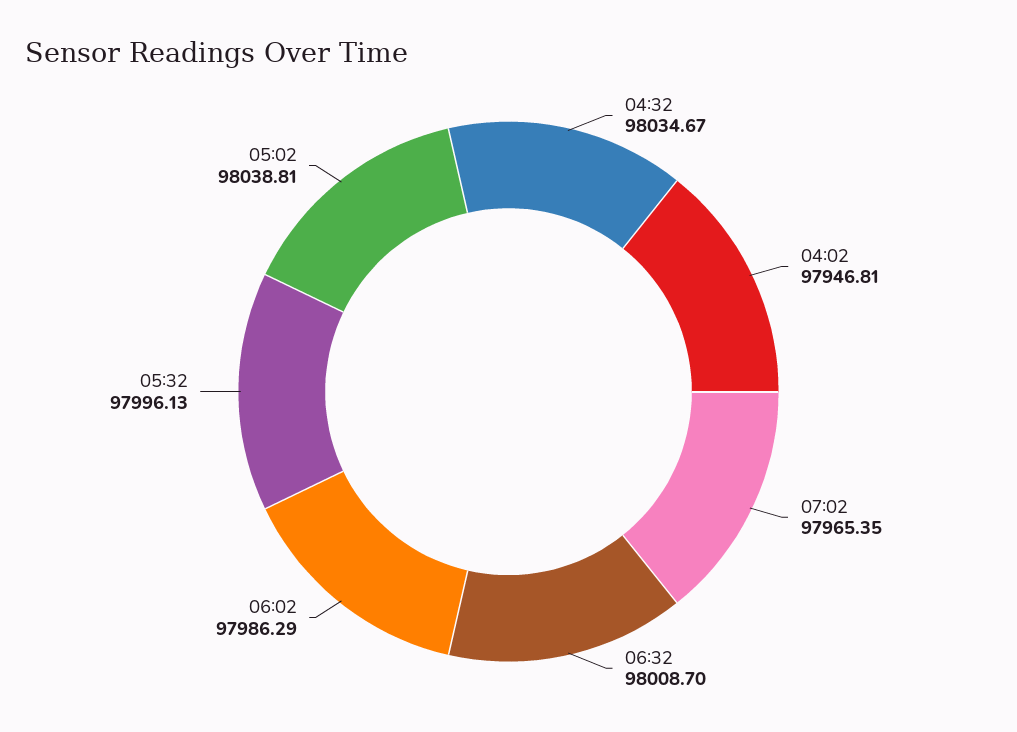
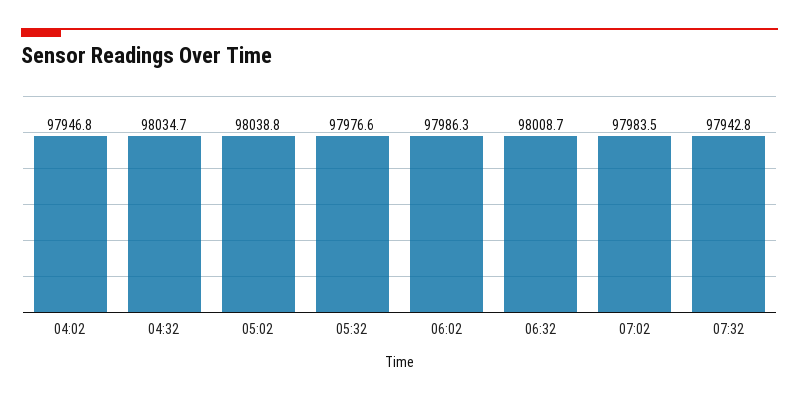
07:02: 97965.35 -> 97983.5
05:32: 97996.13 -> 97976.6
07:32: none -> 97942.8

